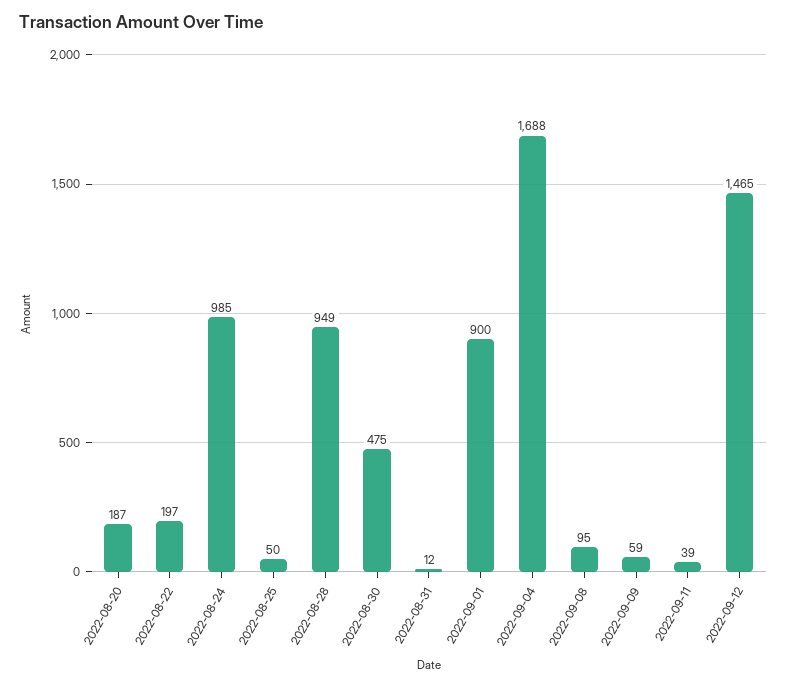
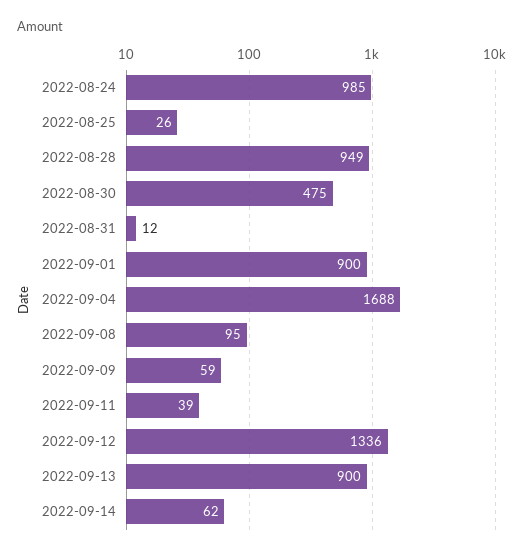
2022-08-20: 187 -> none
2022-08-22: 197 -> none
2022-08-25: 50 -> 26
2022-09-12: 1465 -> 1336
2022-09-13: none -> 900
2022-09-14: none -> 62

